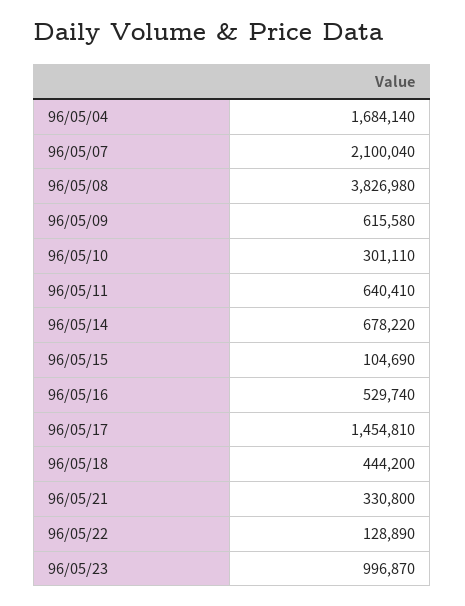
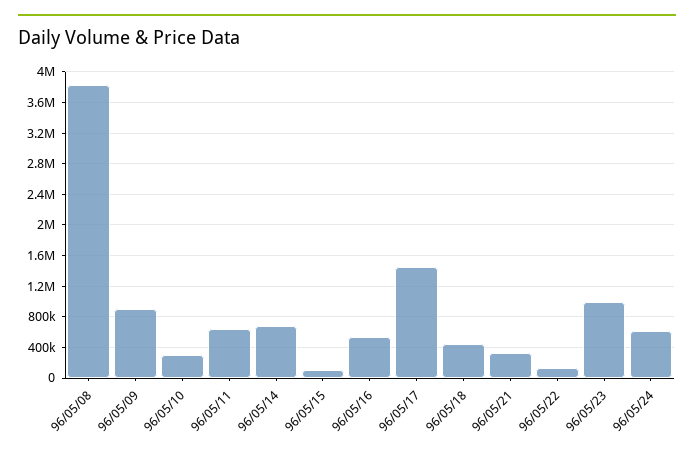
96/05/04: 1684140 -> none
96/05/07: 2100040 -> none
96/05/09: 615580 -> 900000
96/05/24: none -> 600000

